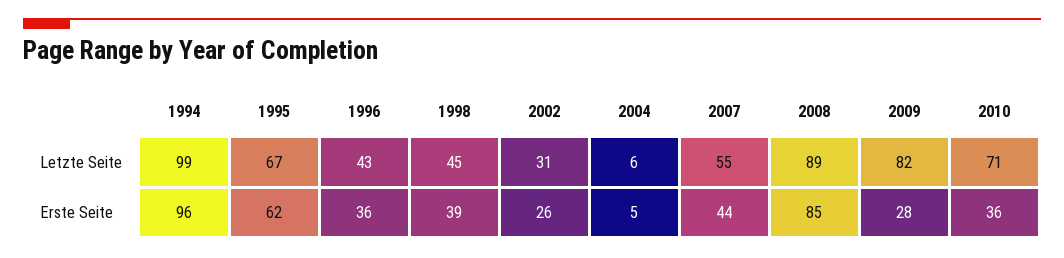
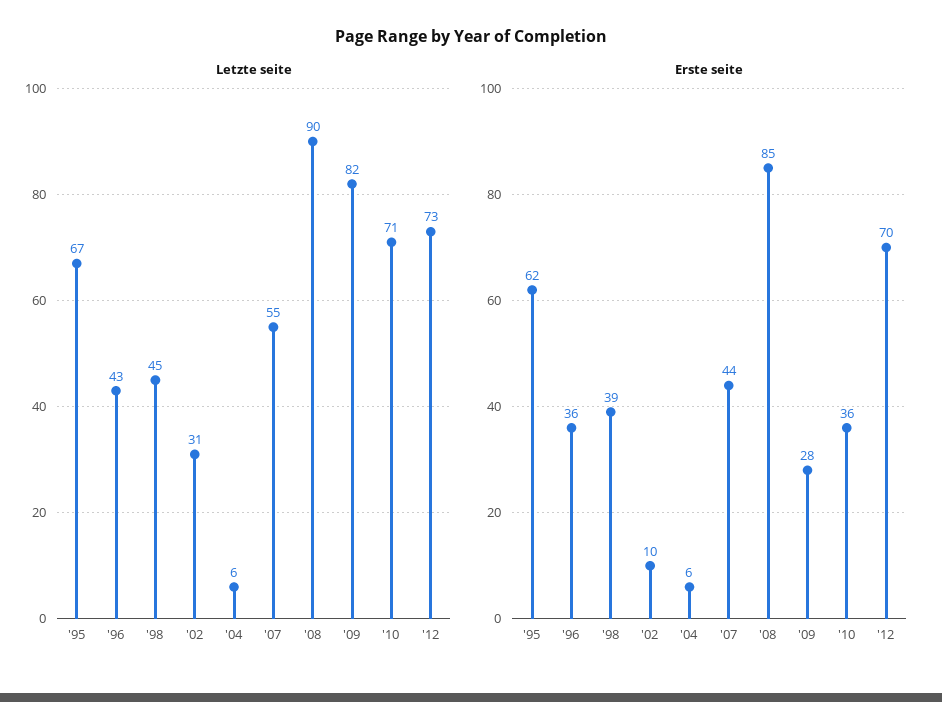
Letzte Seite, 1994: 99 -> none
Letzte Seite, 2008: 89 -> 90
Erste Seite, 1994: 96 -> none
Erste Seite, 2002: 26 -> 10
Erste Seite, 2004: 5 -> 6
Letzte Seite, '12: none -> 73
Erste Seite, '12: none -> 70

